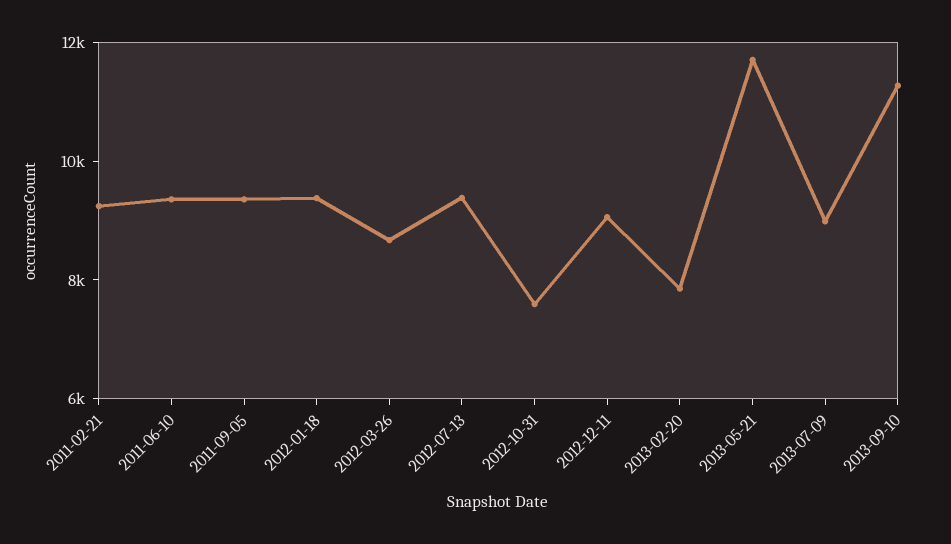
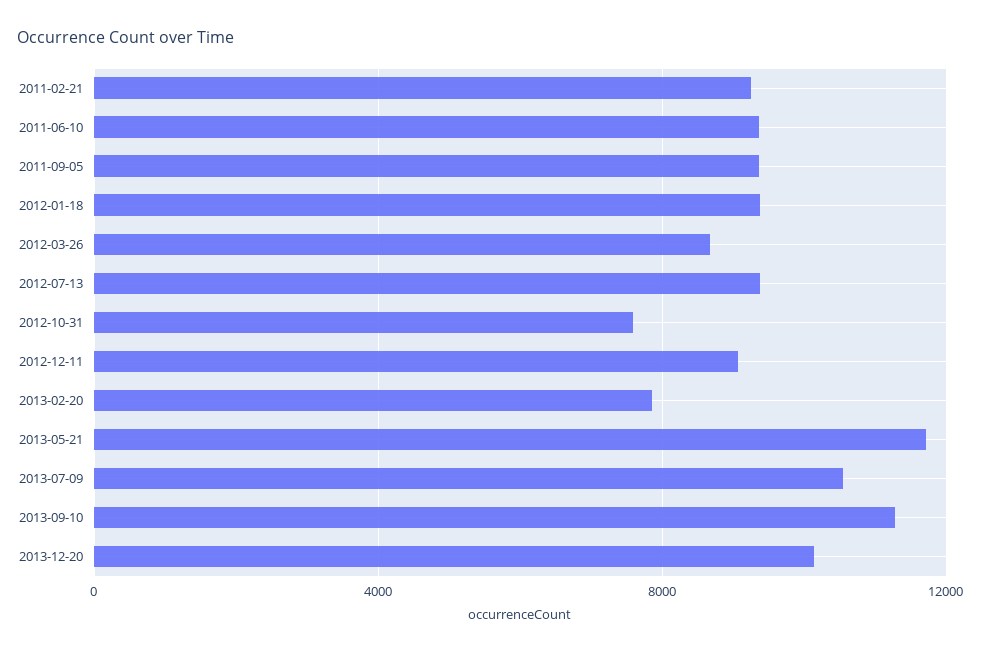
2013-07-09: 9000 -> 10500
2013-12-20: none -> 10000

